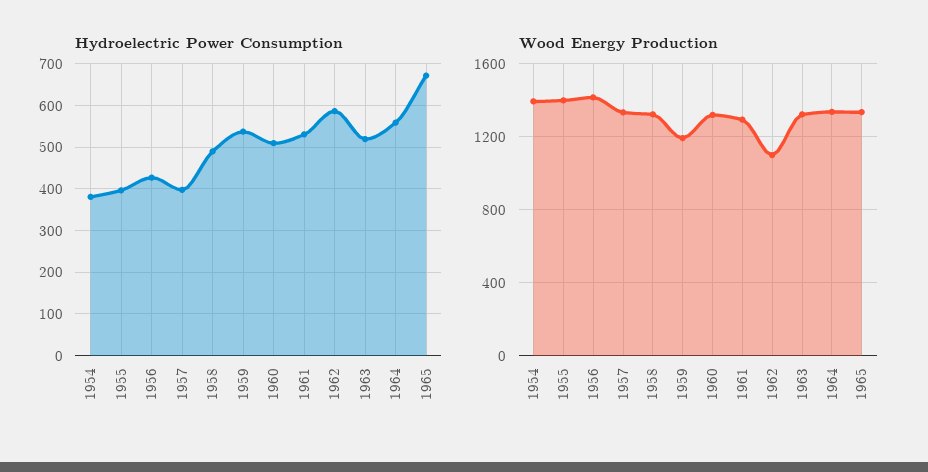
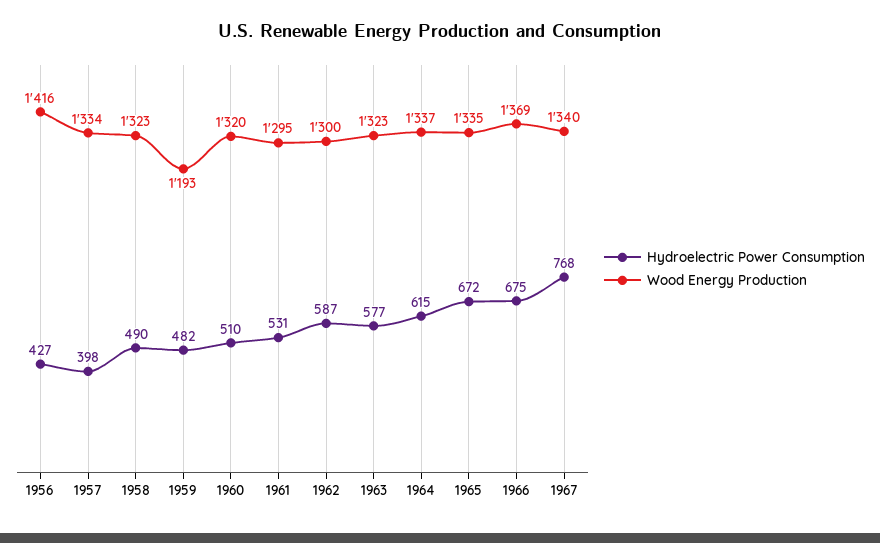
Hydroelectric Power Consumption, 1954: 380 -> none
Hydroelectric Power Consumption, 1955: 400 -> none
Hydroelectric Power Consumption, 1959: 540 -> 482
Hydroelectric Power Consumption, 1963: 520 -> 577
Hydroelectric Power Consumption, 1964: 560 -> 615
Wood Energy Production, 1954: 1400 -> none
Wood Energy Production, 1955: 1400 -> none
Wood Energy Production, 1962: 1100 -> 1300
Hydroelectric Power Consumption, 1966: none -> 675
Wood Energy Production, 1966: none -> 1369
Hydroelectric Power Consumption, 1967: none -> 768
Wood Energy Production, 1967: none -> 1340

